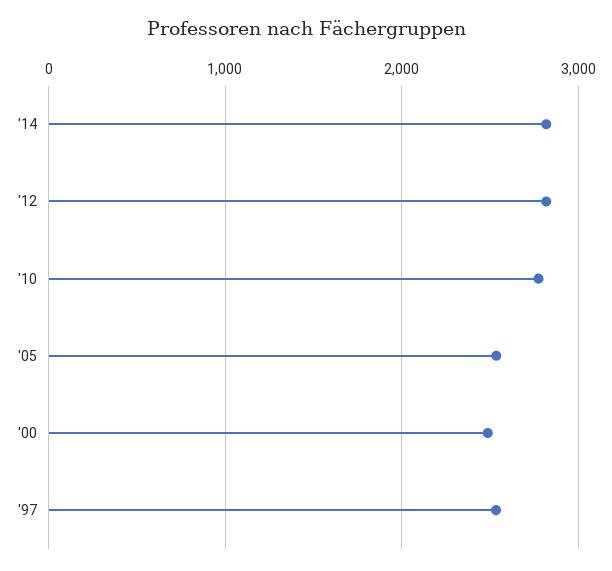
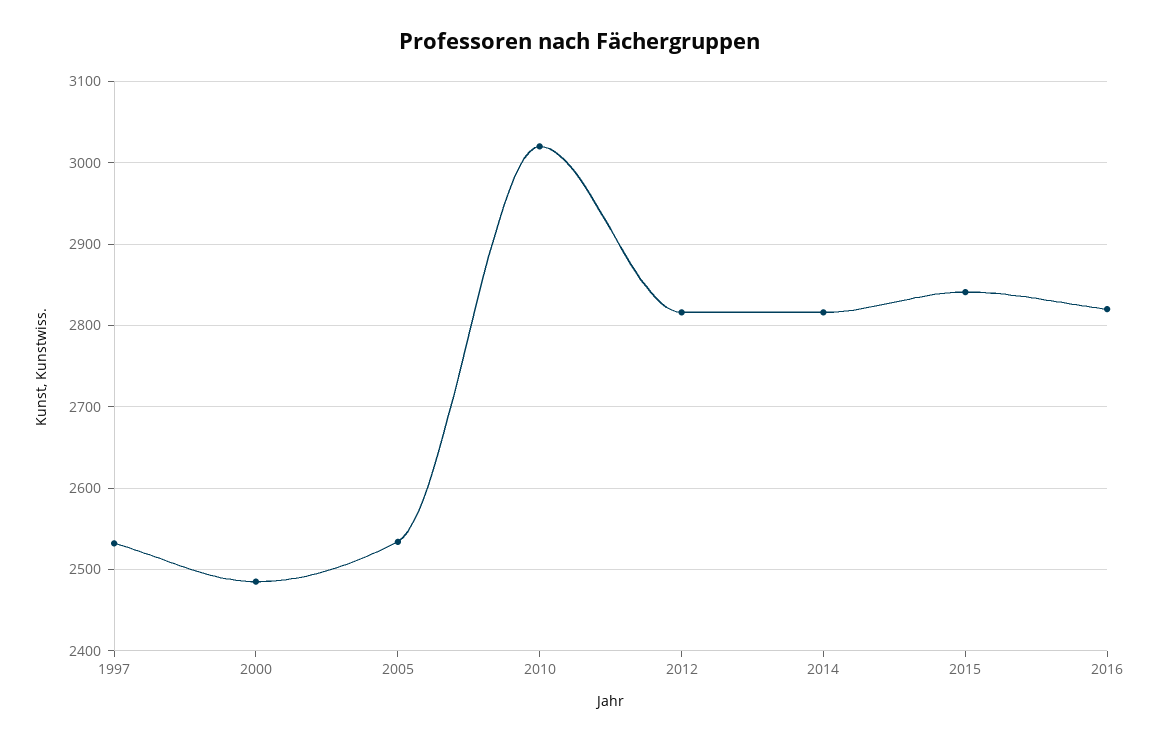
'10: 2800 -> 3020
2015: none -> 2840
2016: none -> 2820

